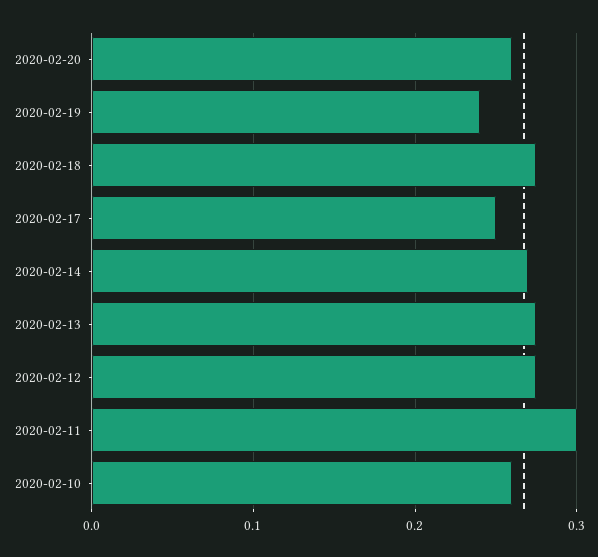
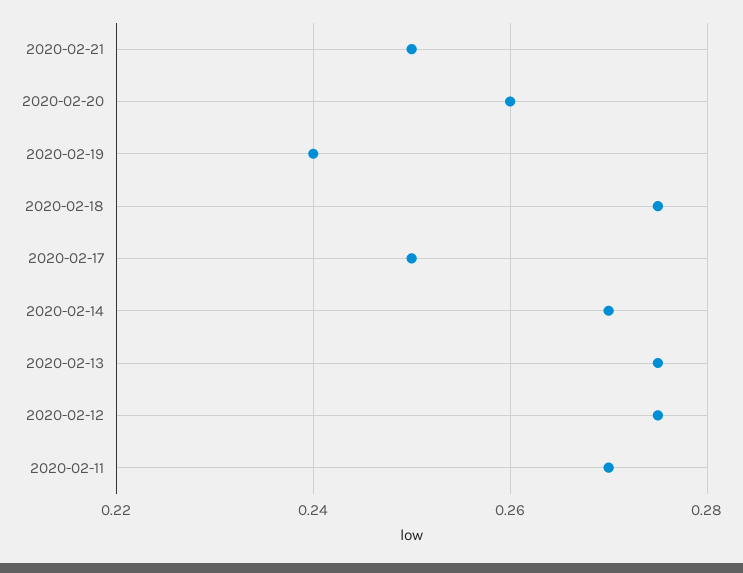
2020-02-11: 0.3 -> 0.27
2020-02-10: 0.26 -> none
2020-02-21: none -> 0.25

